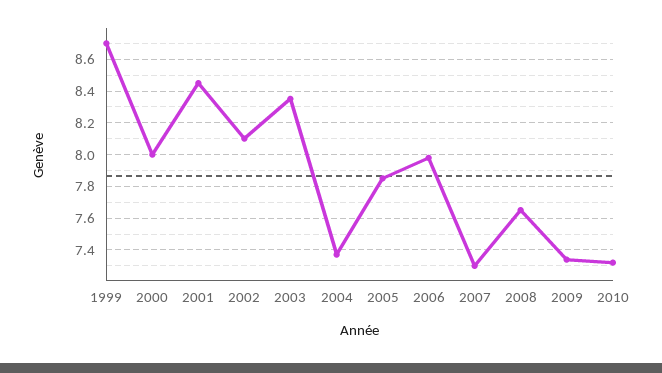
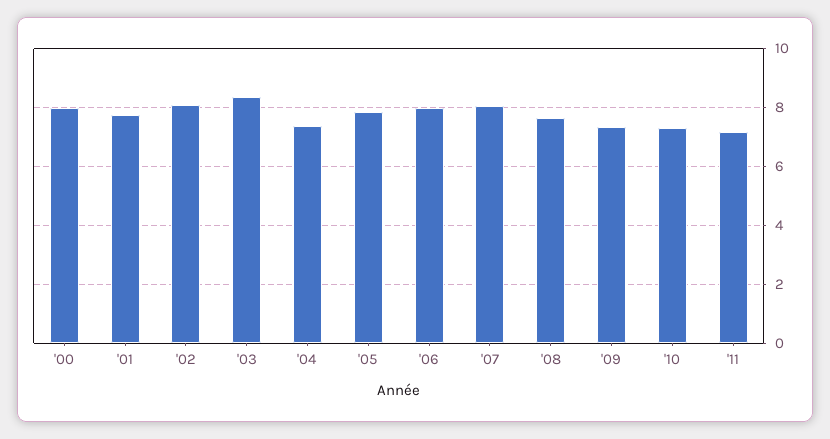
1999: 8.7 -> none
2001: 8.45 -> 7.75
2007: 7.3 -> 8
'11: none -> 7.25

